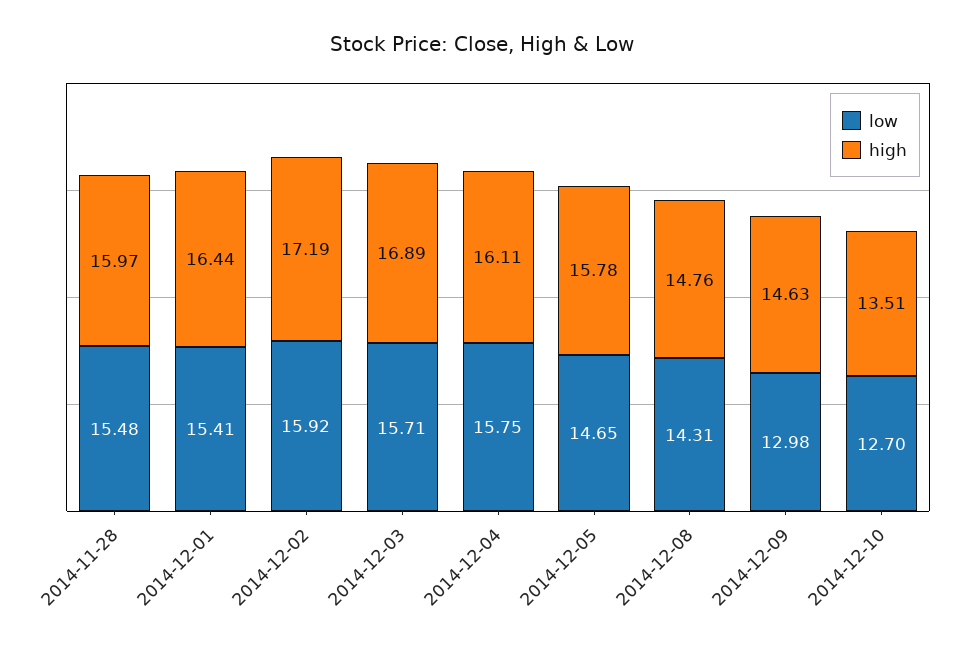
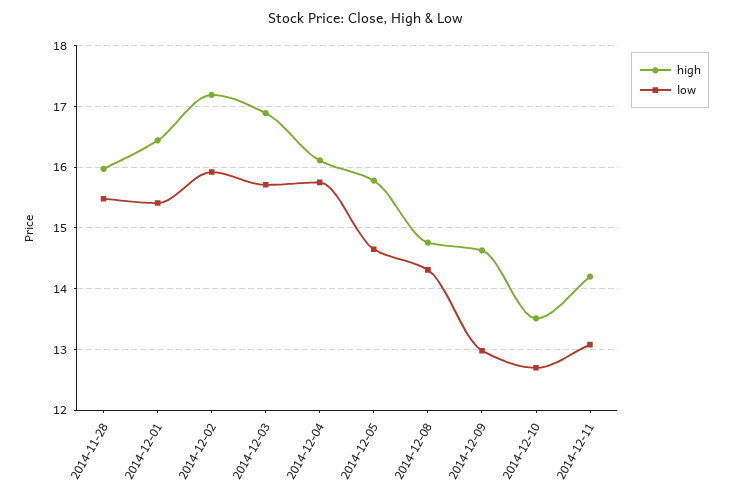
high, 2014-12-11: none -> 14.2
low, 2014-12-11: none -> 13.1

